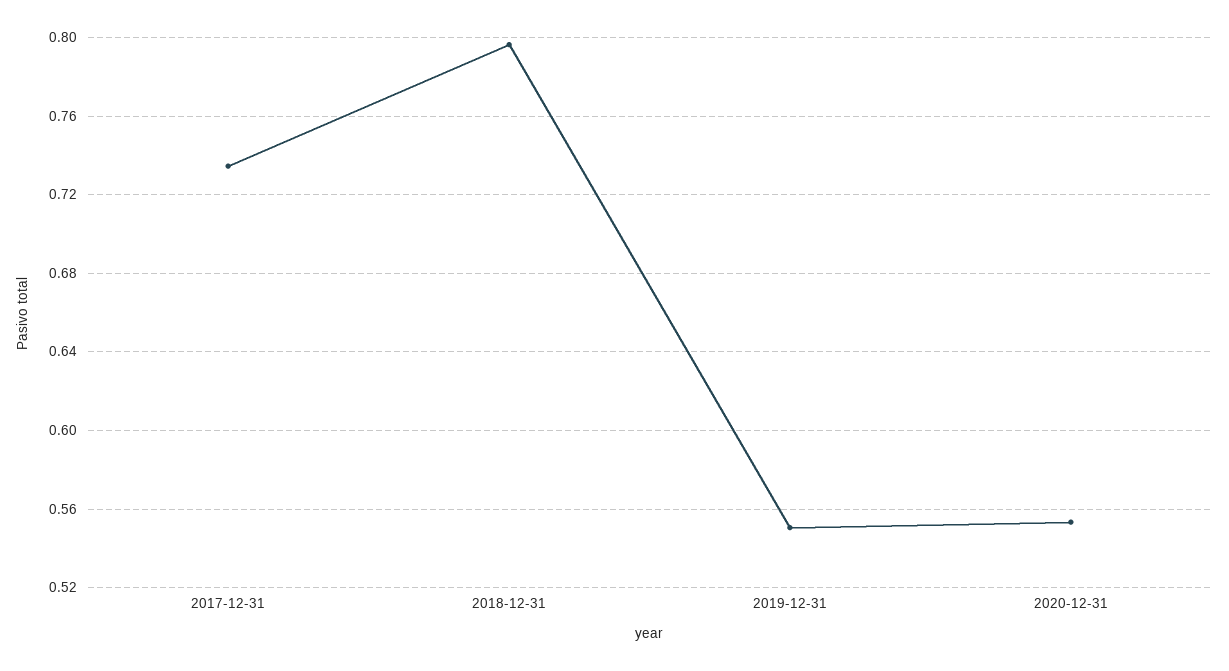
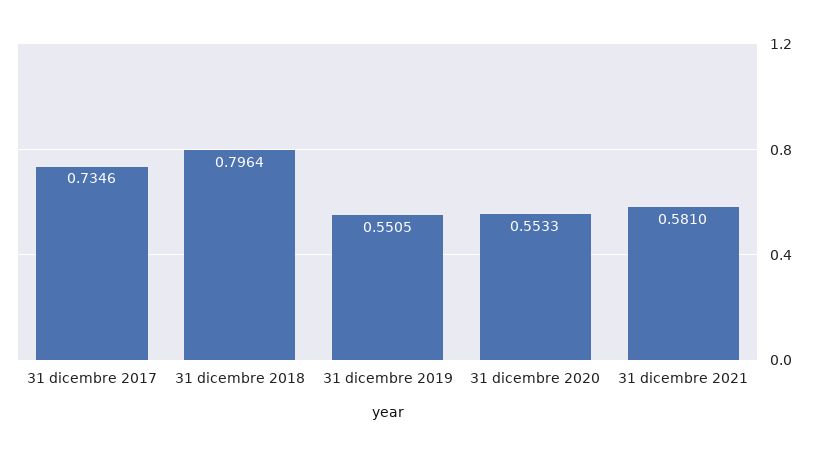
31 dicembre 2021: none -> 0.581

